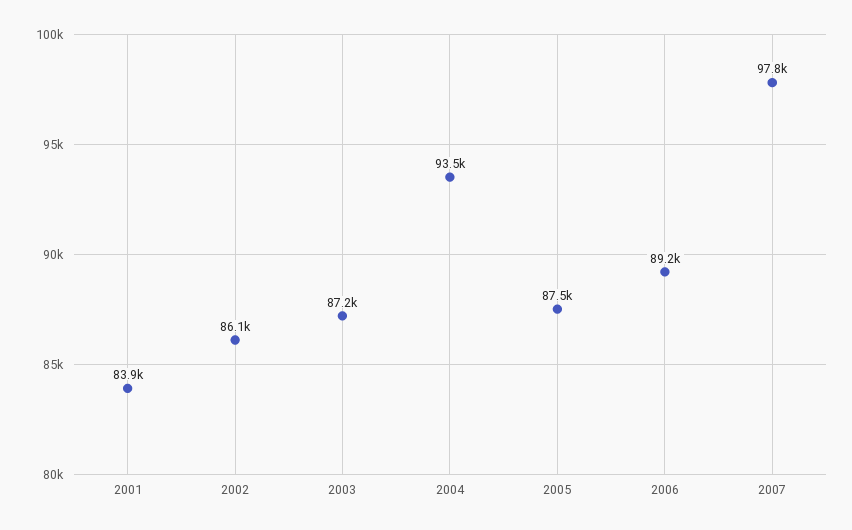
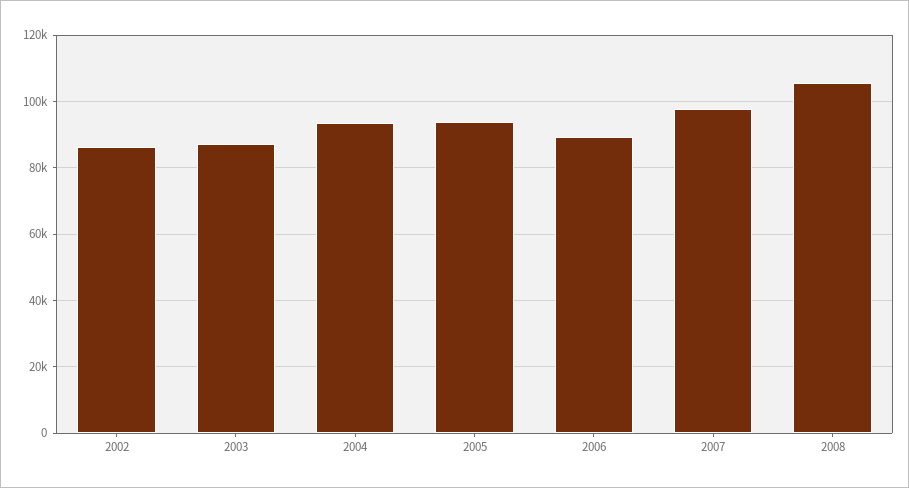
2001: 83900 -> none
2005: 87500 -> 94000
2008: none -> 106000

